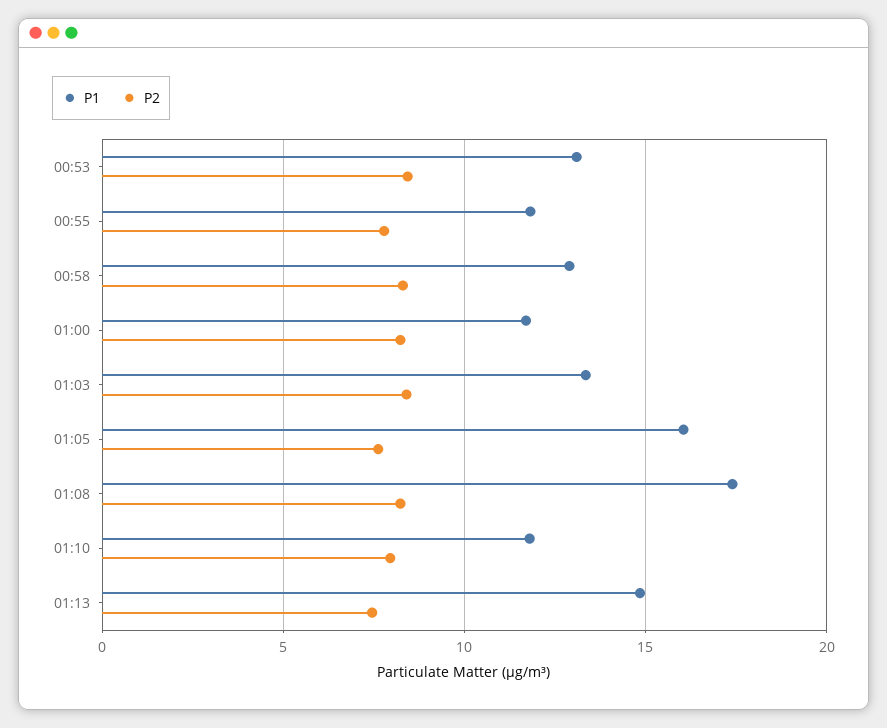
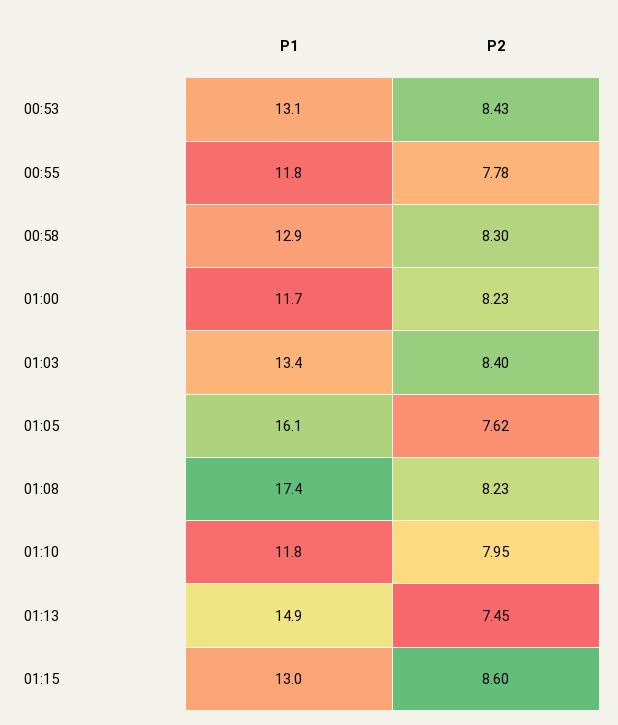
P1, 01:15: none -> 13
P2, 01:15: none -> 8.6

